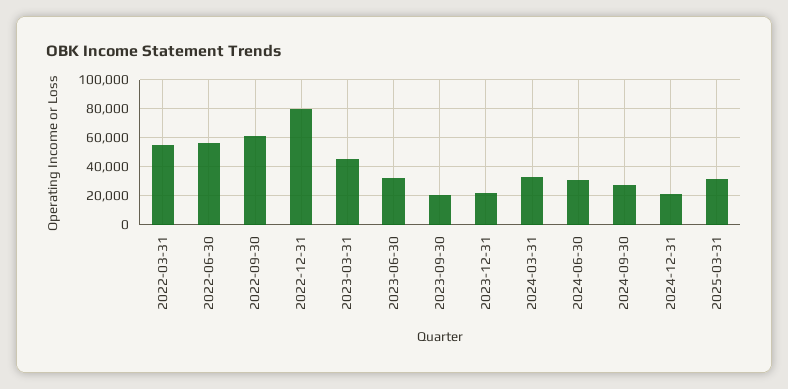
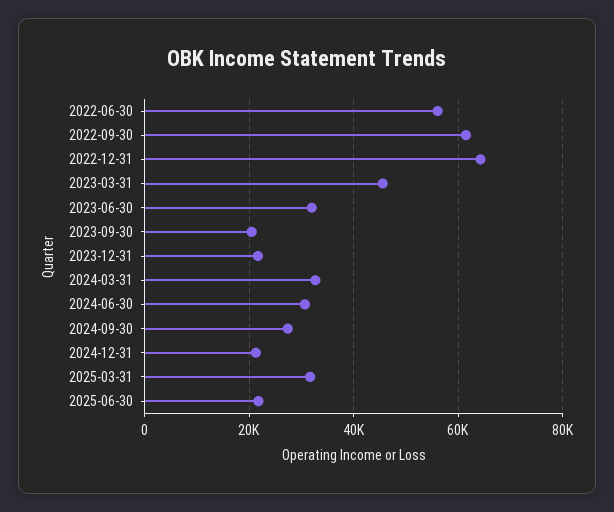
2022-03-31: 55000 -> none
2022-12-31: 80000 -> 64000
2025-06-30: none -> 22000

